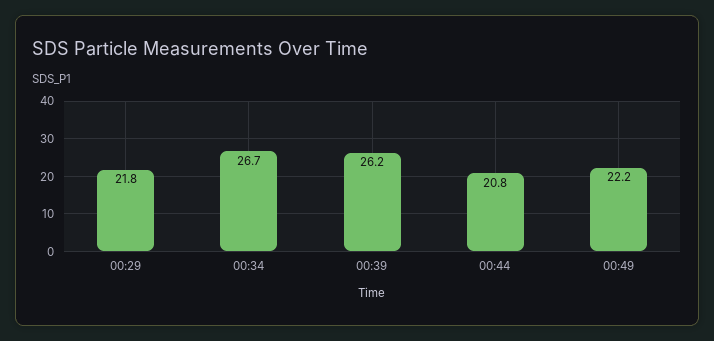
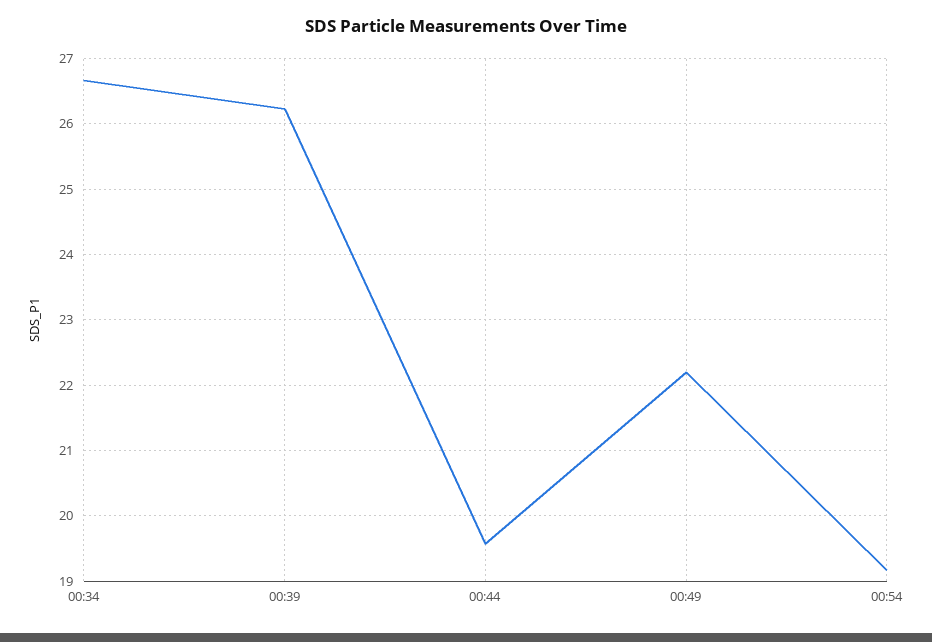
00:29: 21.8 -> none
00:44: 20.8 -> 19.6
00:54: none -> 19.2

